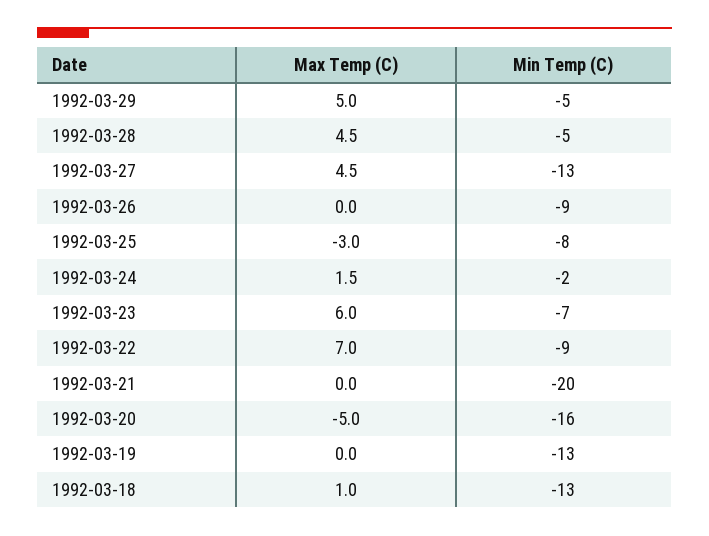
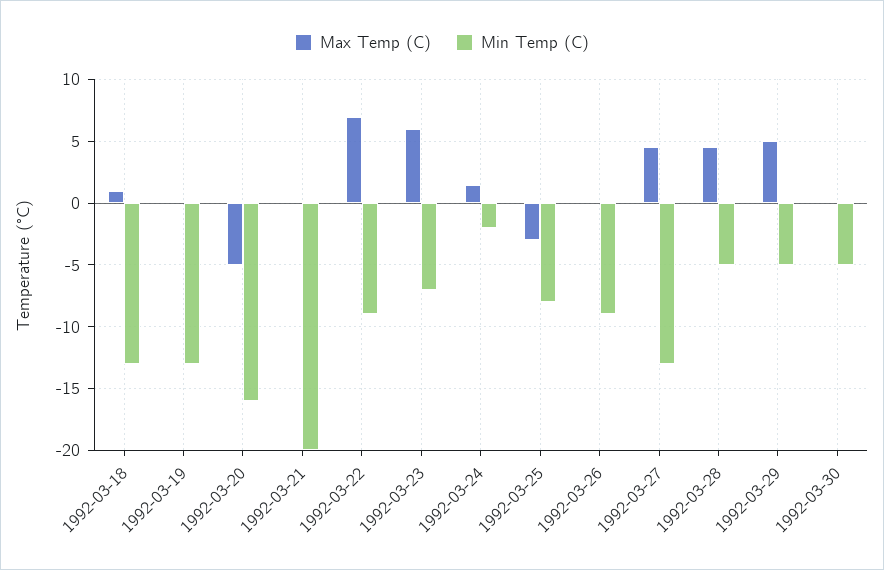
Max Temp (C), 1992-03-30: none -> 0
Min Temp (C), 1992-03-30: none -> -5

